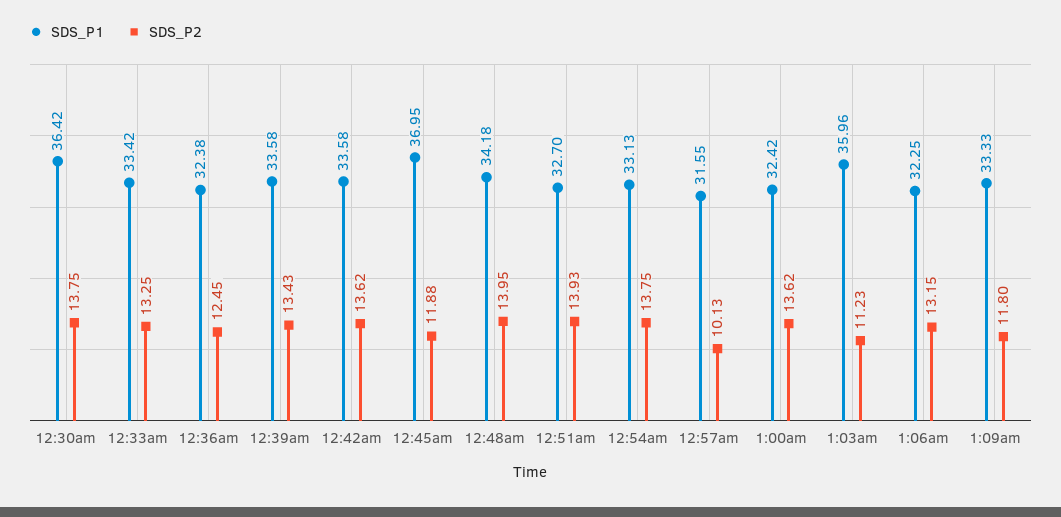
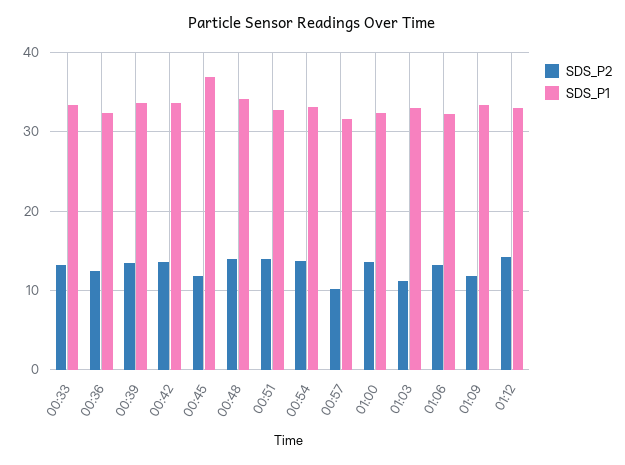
SDS_P1, 12:30am: 36.42 -> none
SDS_P2, 12:30am: 13.75 -> none
SDS_P1, 1:03am: 35.96 -> 33
SDS_P2, 01:12: none -> 14
SDS_P1, 01:12: none -> 33

